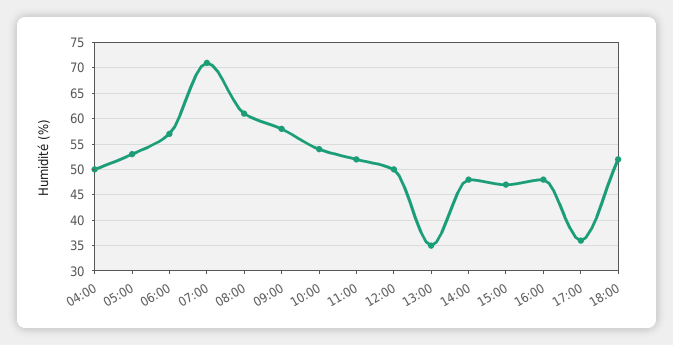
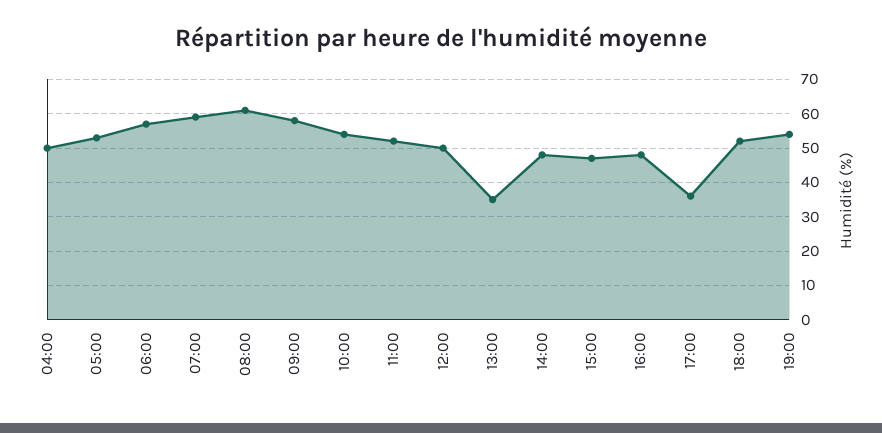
07:00: 70 -> 60
19:00: none -> 55

